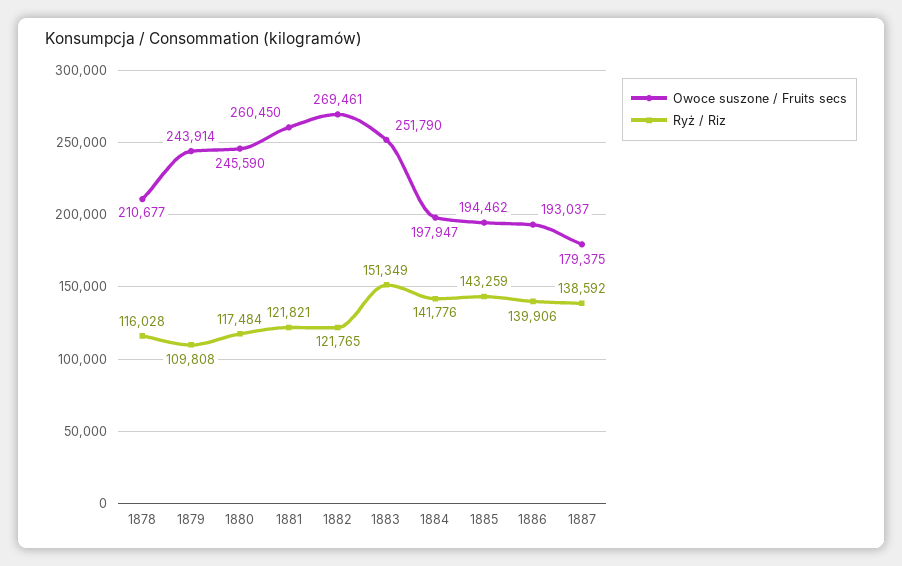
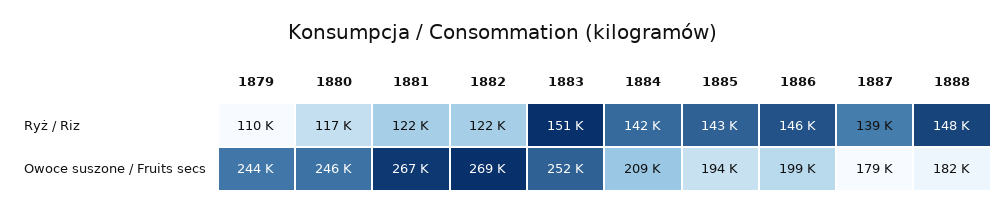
Owoce suszone / Fruits secs, 1878: 210677 -> none
Ryż / Riz, 1878: 116028 -> none
Owoce suszone / Fruits secs, 1881: 260450 -> 267000
Owoce suszone / Fruits secs, 1884: 197947 -> 209000
Owoce suszone / Fruits secs, 1886: 193037 -> 199000
Ryż / Riz, 1886: 139906 -> 146000
Ryż / Riz, 1888: none -> 148000
Owoce suszone / Fruits secs, 1888: none -> 182000

